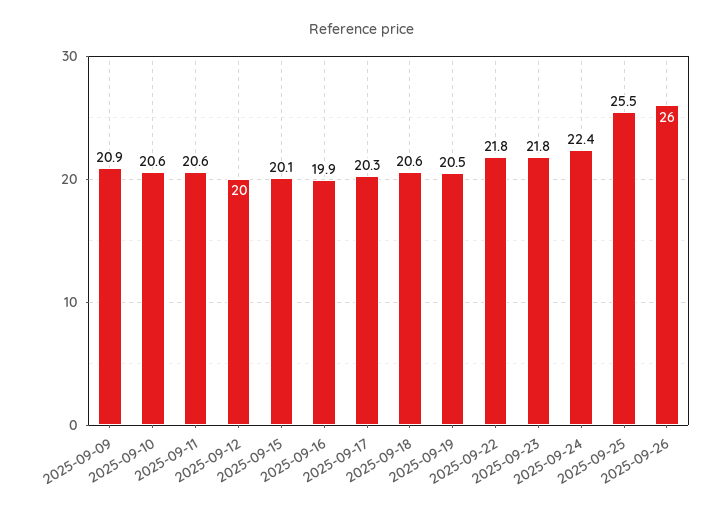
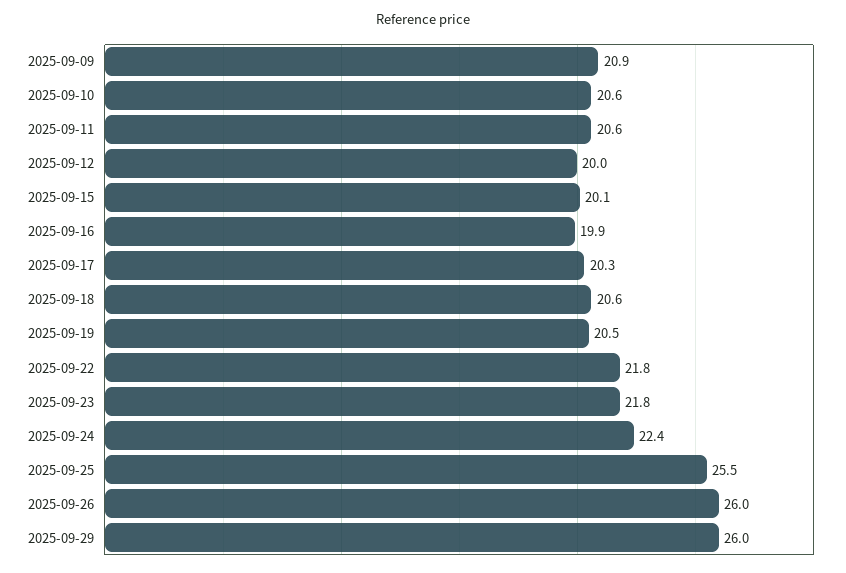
2025-09-29: none -> 26

